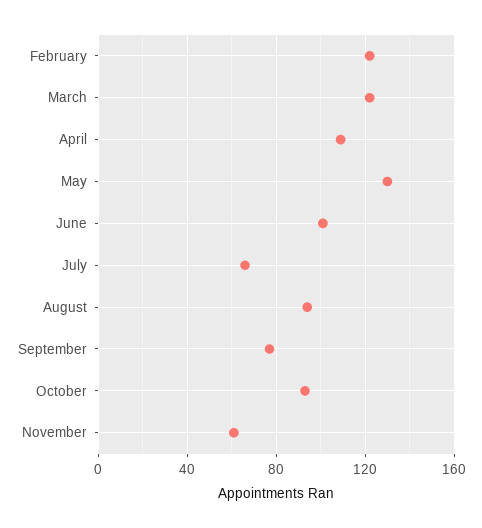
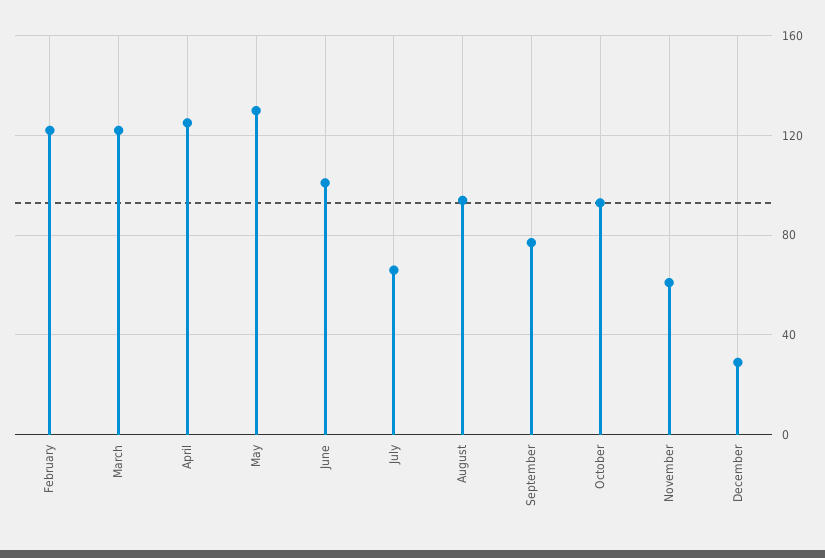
April: 110 -> 125
December: none -> 30

